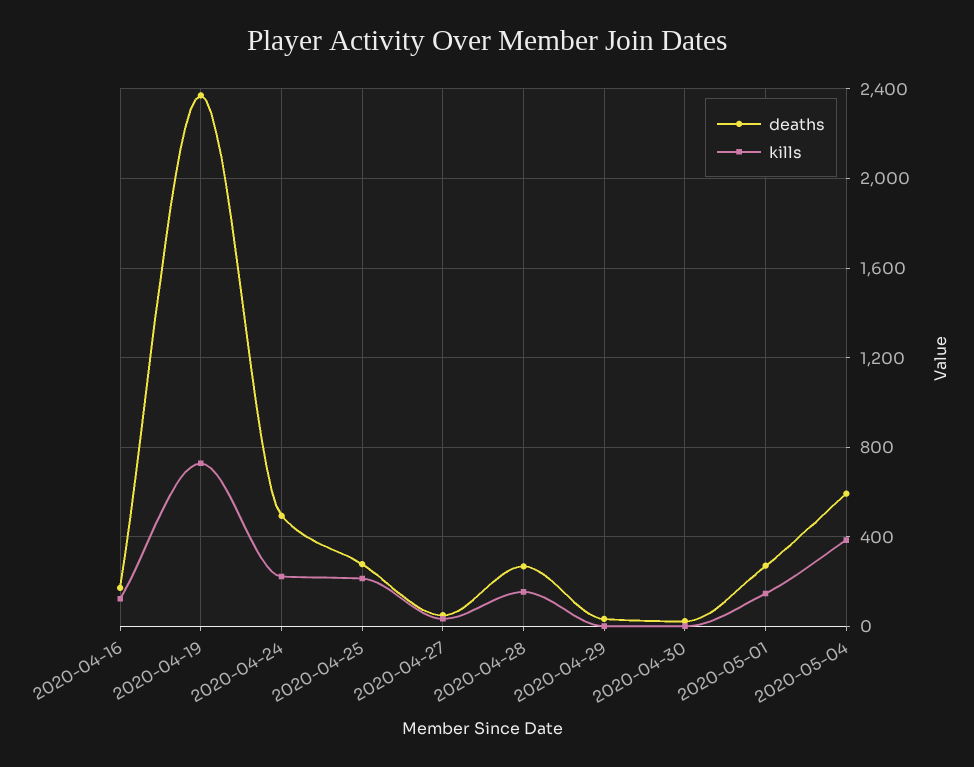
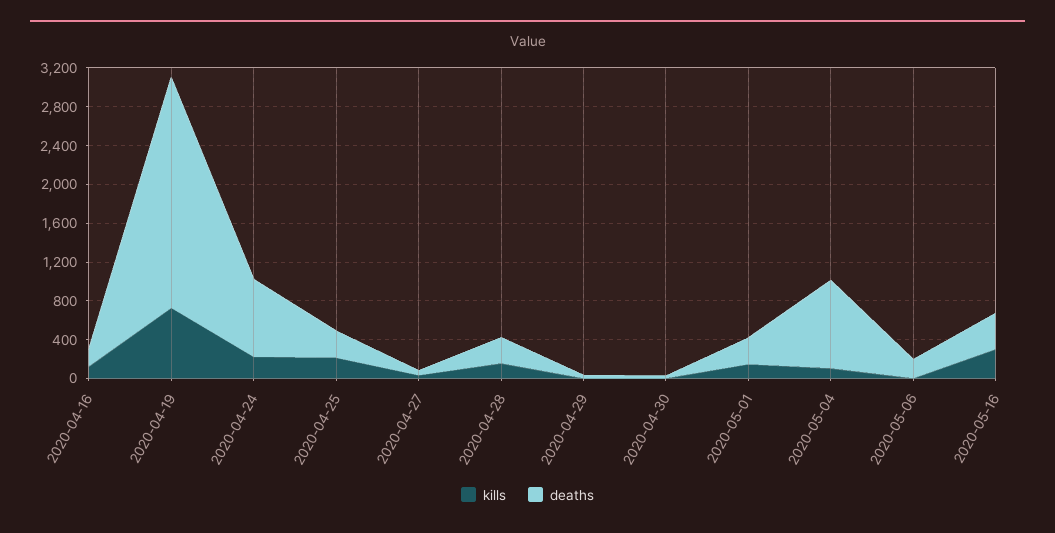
deaths, 2020-04-24: 500 -> 800
deaths, 2020-05-04: 600 -> 900
kills, 2020-05-04: 400 -> 100
kills, 2020-05-06: none -> 0
deaths, 2020-05-06: none -> 200
kills, 2020-05-16: none -> 300
deaths, 2020-05-16: none -> 400

